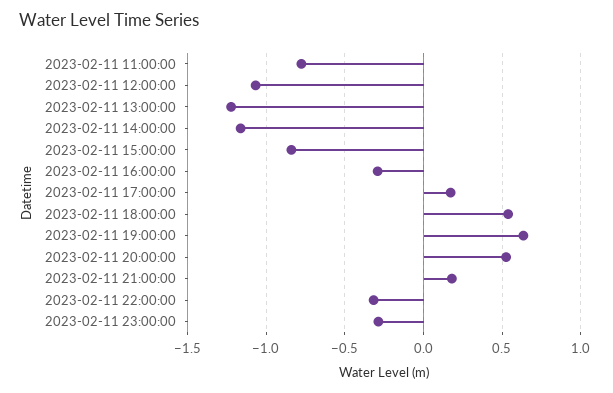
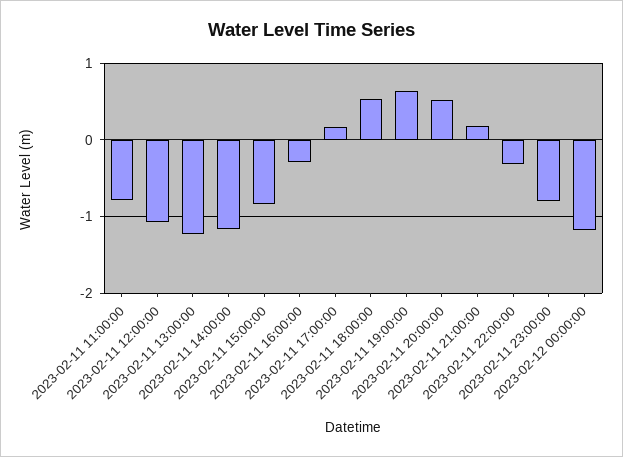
2023-02-11 23:00:00: -0.3 -> -0.8
2023-02-12 00:00:00: none -> -1.2

